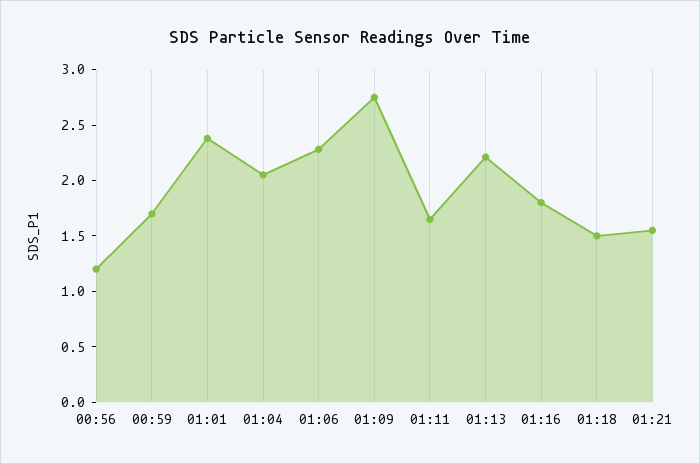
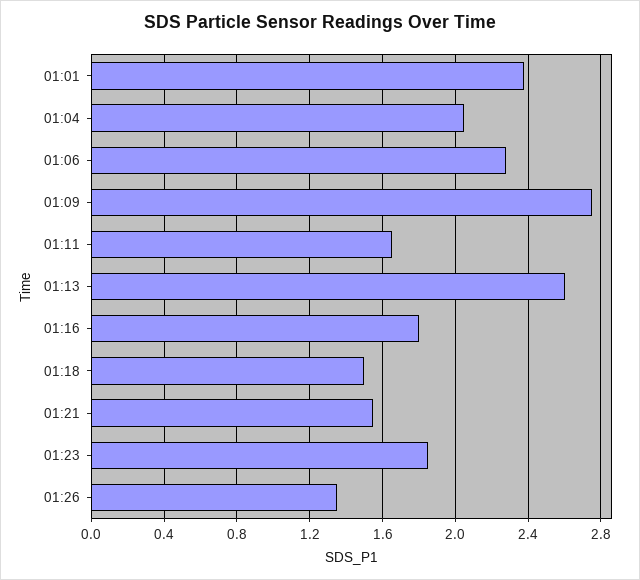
00:56: 1.2 -> none
00:59: 1.7 -> none
01:13: 2.2 -> 2.6
01:23: none -> 1.85
01:26: none -> 1.35

